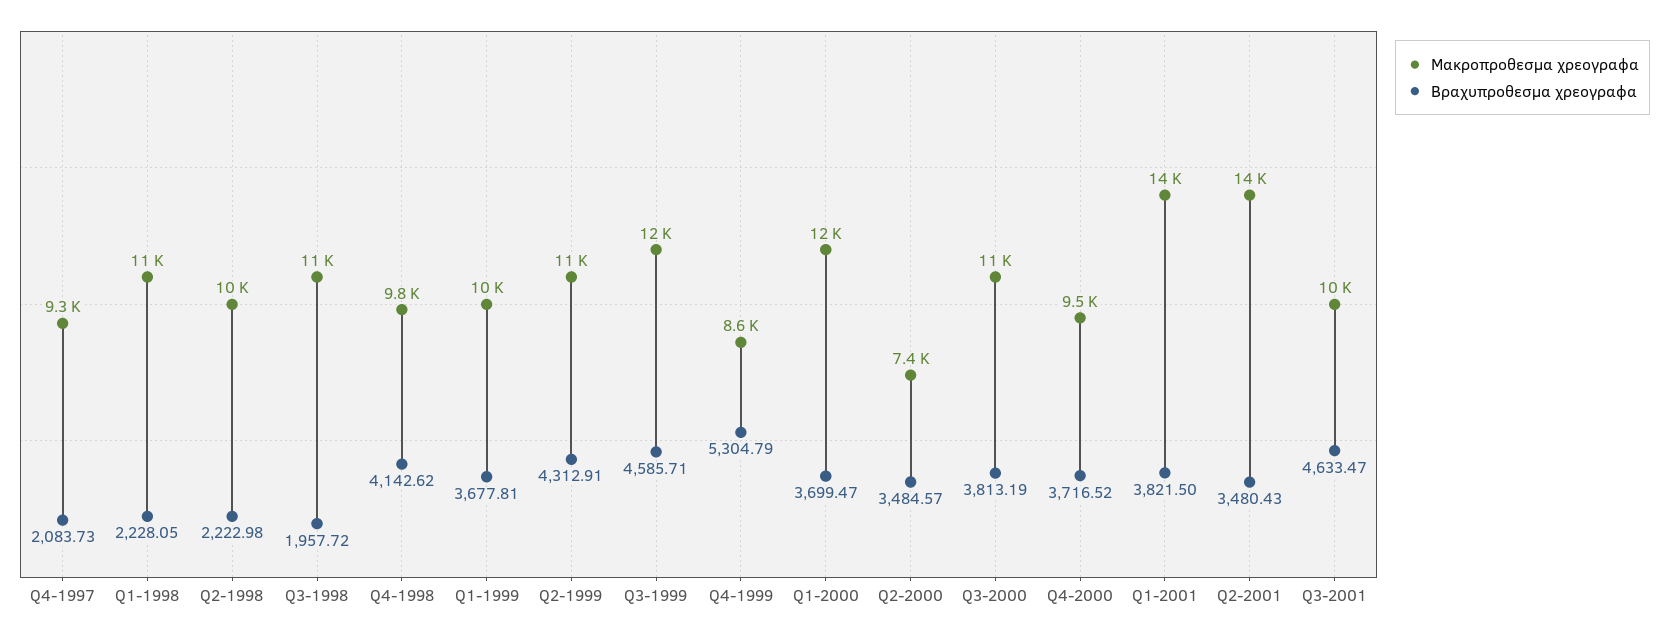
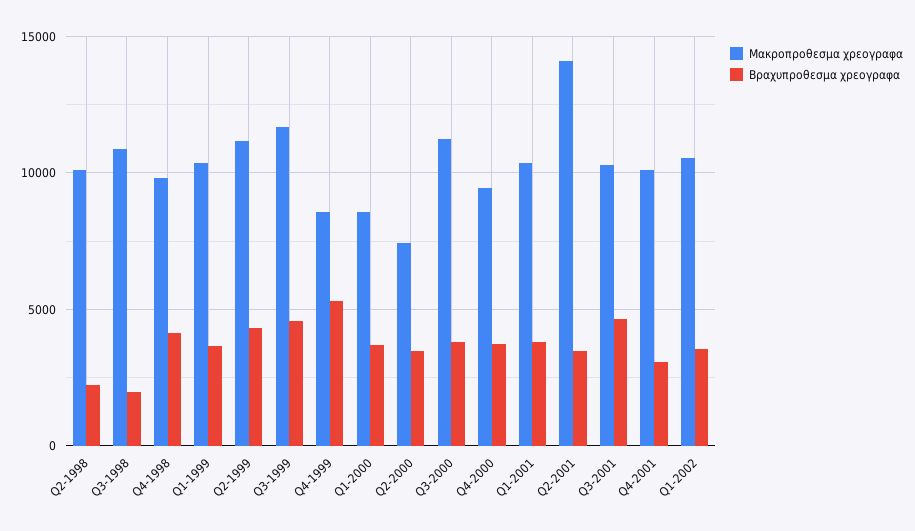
Μακροπροθεσμα χρεογραφα, Q4-1997: 9300 -> none
Βραχυπροθεσμα χρεογραφα, Q4-1997: 2083.73 -> none
Μακροπροθεσμα χρεογραφα, Q1-1998: 11000 -> none
Βραχυπροθεσμα χρεογραφα, Q1-1998: 2228.05 -> none
Μακροπροθεσμα χρεογραφα, Q1-2000: 12000 -> 8500
Μακροπροθεσμα χρεογραφα, Q1-2001: 14000 -> 10500
Μακροπροθεσμα χρεογραφα, Q4-2001: none -> 10000
Βραχυπροθεσμα χρεογραφα, Q4-2001: none -> 3000
Μακροπροθεσμα χρεογραφα, Q1-2002: none -> 10500
Βραχυπροθεσμα χρεογραφα, Q1-2002: none -> 3500

